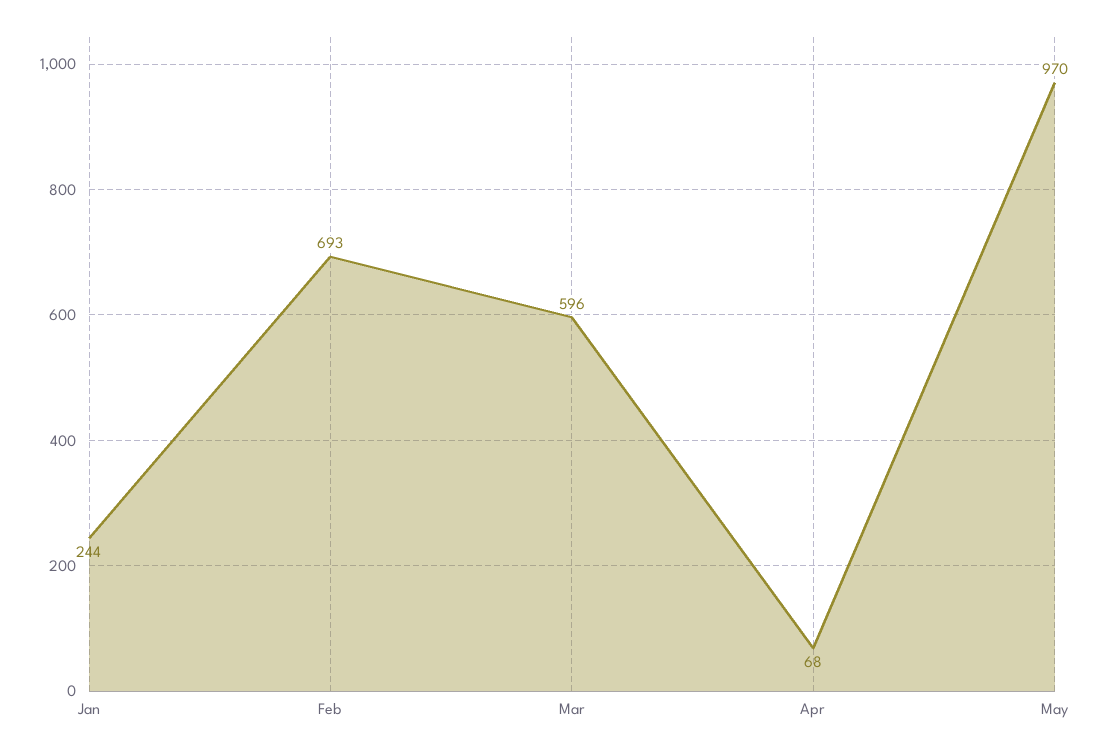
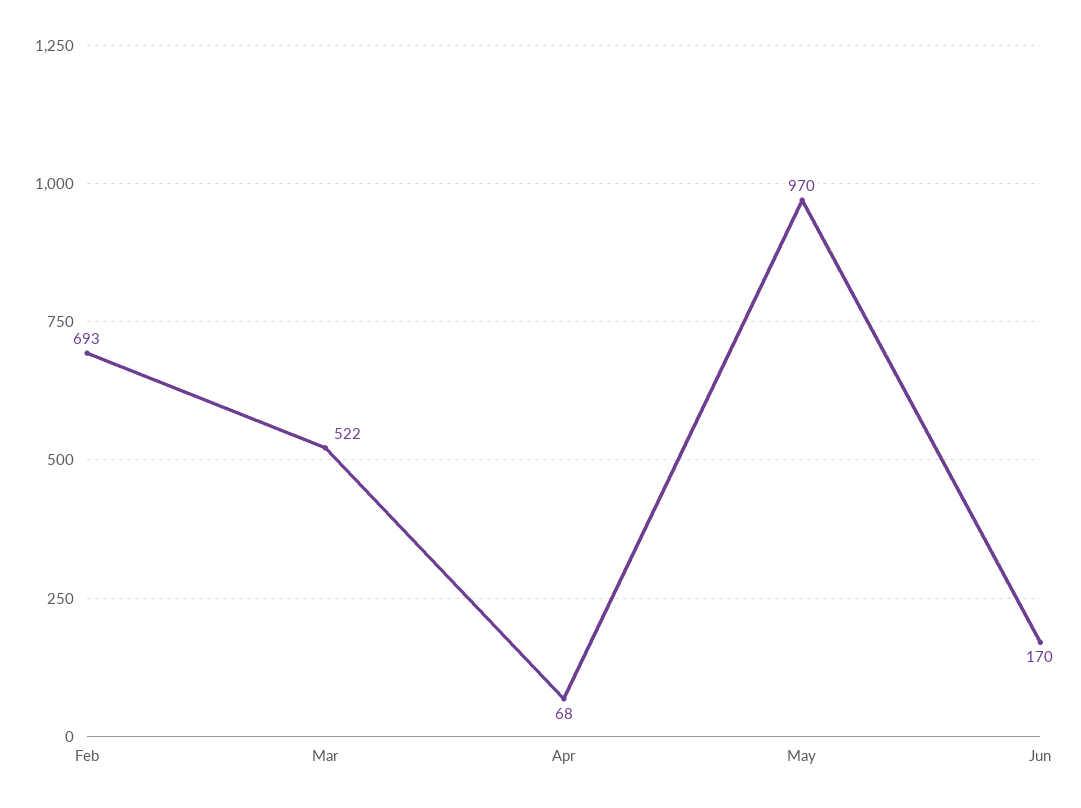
Jan: 244 -> none
Mar: 596 -> 522
Jun: none -> 170

